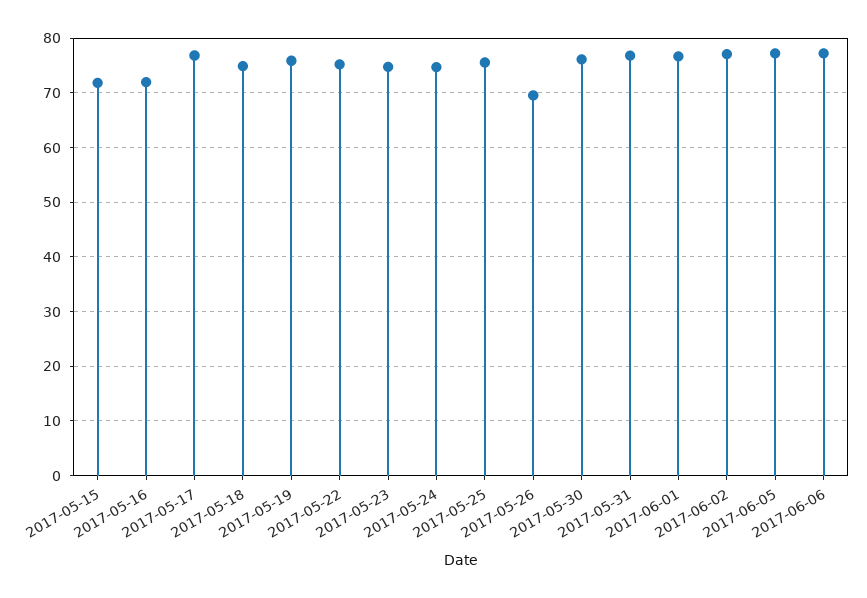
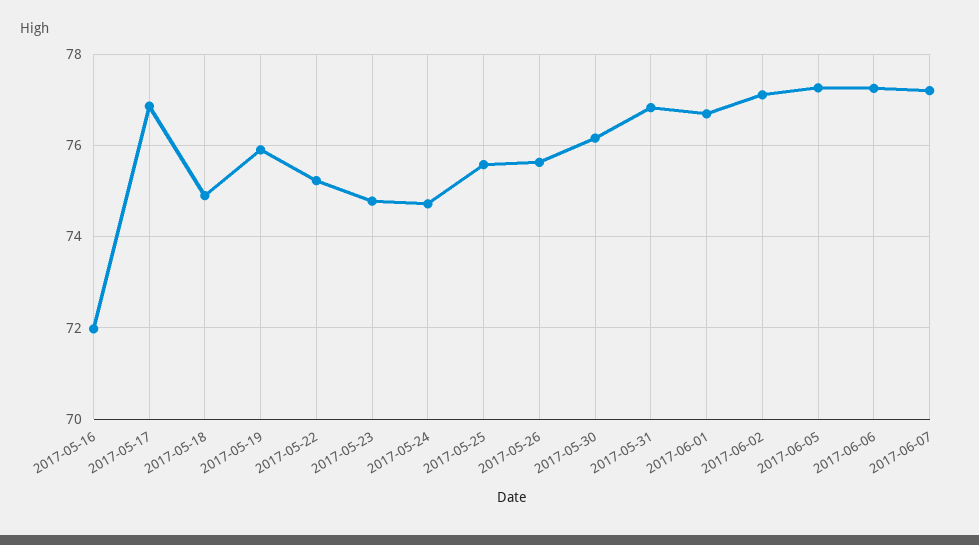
2017-05-15: 72 -> none
2017-05-26: 70 -> 75.6
2017-06-07: none -> 77.2

